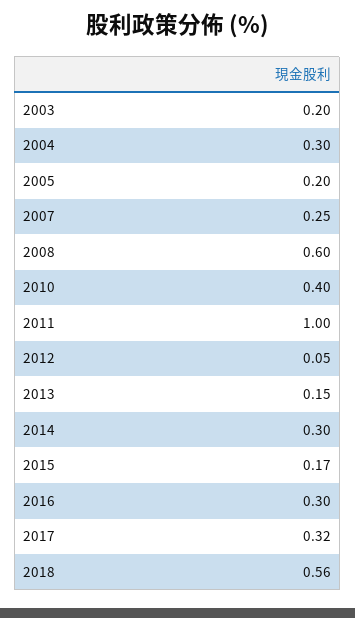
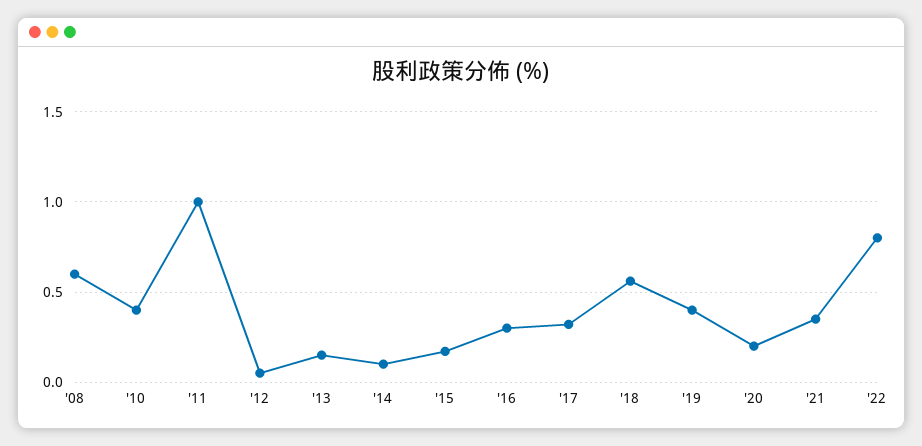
2003: 0.2 -> none
2004: 0.3 -> none
2005: 0.2 -> none
2007: 0.25 -> none
2014: 0.3 -> 0.1
'19: none -> 0.4
'20: none -> 0.2
'21: none -> 0.35
'22: none -> 0.8

